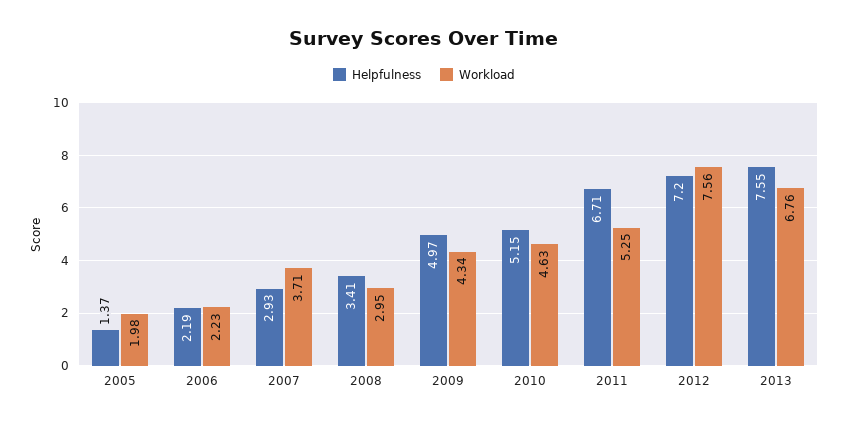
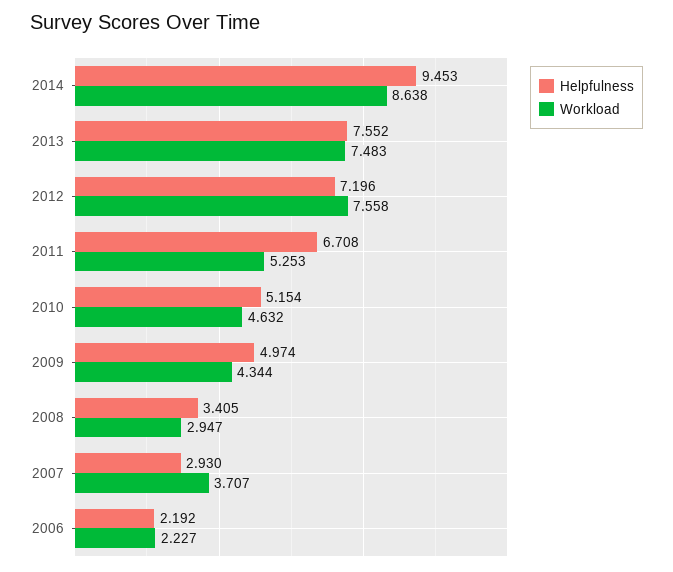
Helpfulness, 2005: 1.37 -> none
Workload, 2005: 1.98 -> none
Workload, 2013: 6.76 -> 7.483
Helpfulness, 2014: none -> 9.453
Workload, 2014: none -> 8.638

